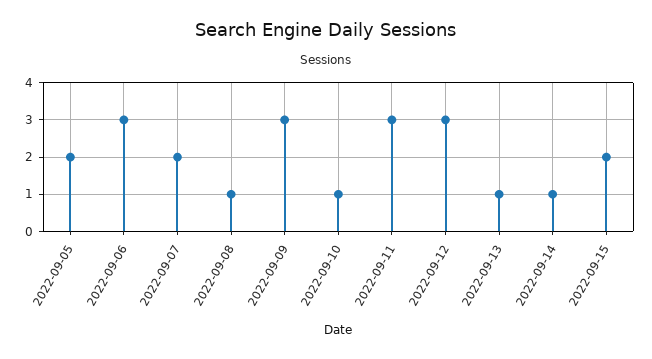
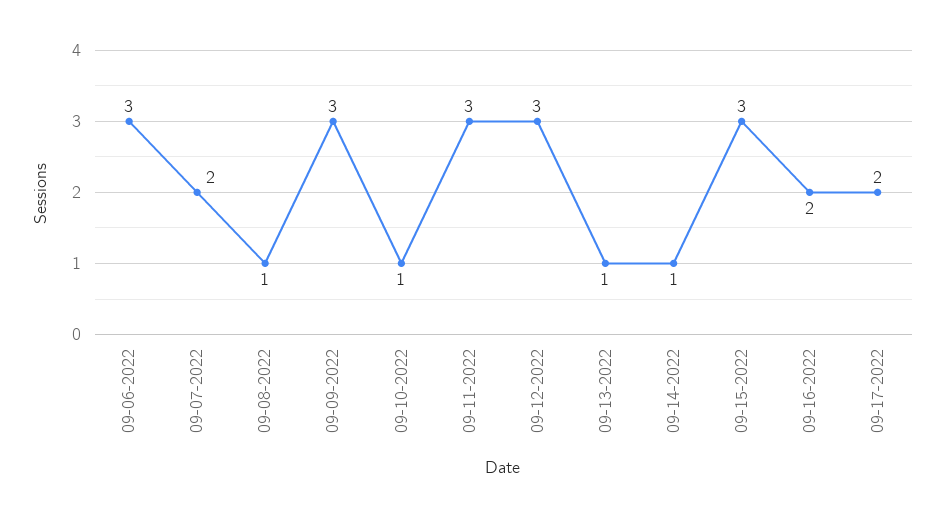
2022-09-05: 2 -> none
2022-09-15: 2 -> 3
09-16-2022: none -> 2
09-17-2022: none -> 2

